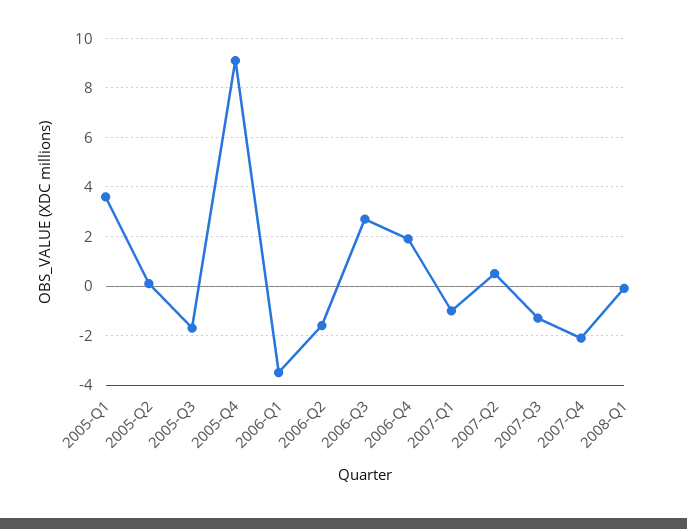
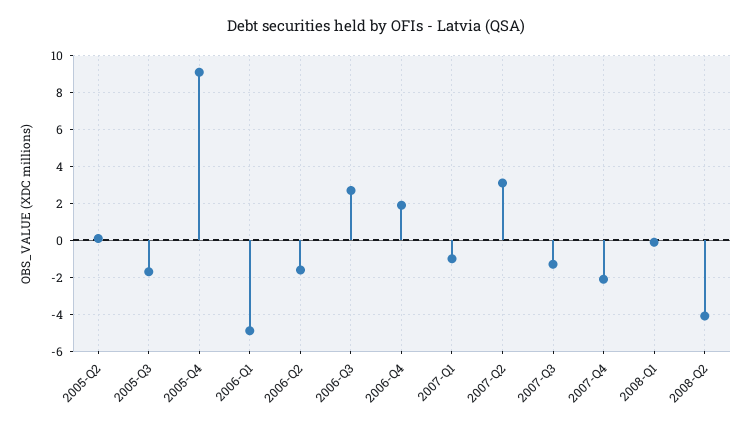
2005-Q1: 3.5 -> none
2006-Q1: -3.5 -> -5
2007-Q2: 0.5 -> 3
2008-Q2: none -> -4

